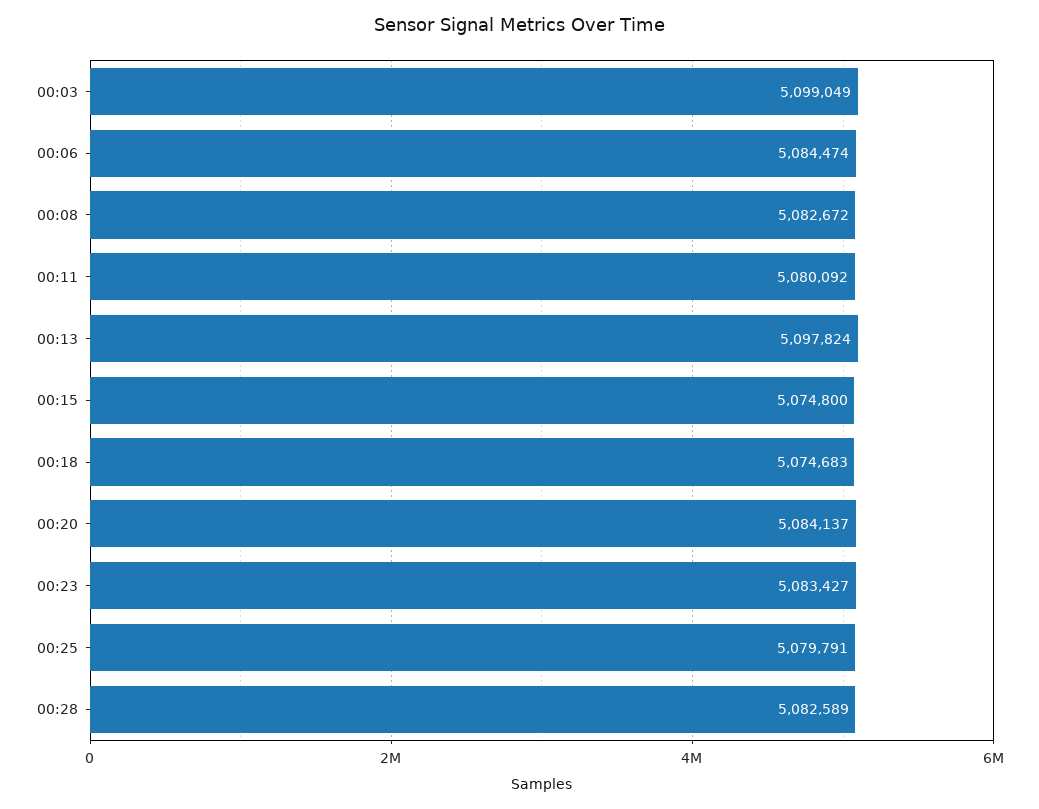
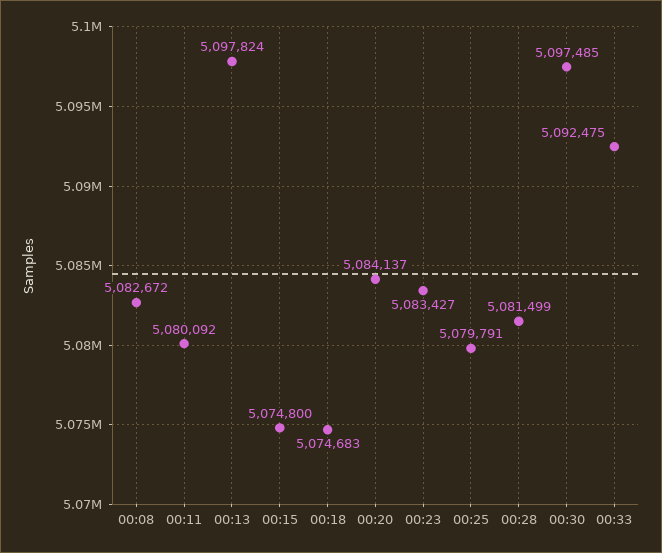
00:03: 5099049 -> none
00:06: 5084474 -> none
00:28: 5082589 -> 5081499
00:30: none -> 5097485
00:33: none -> 5092475

